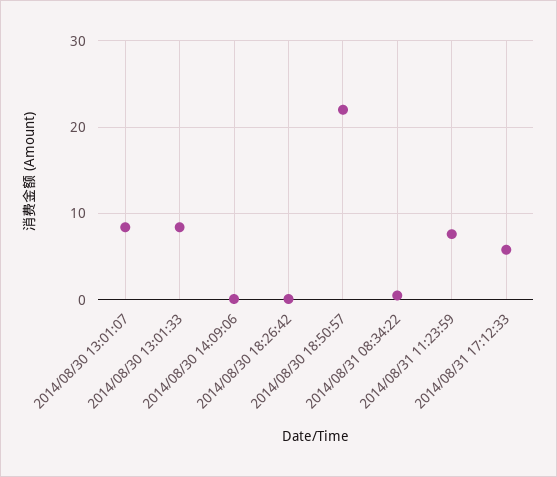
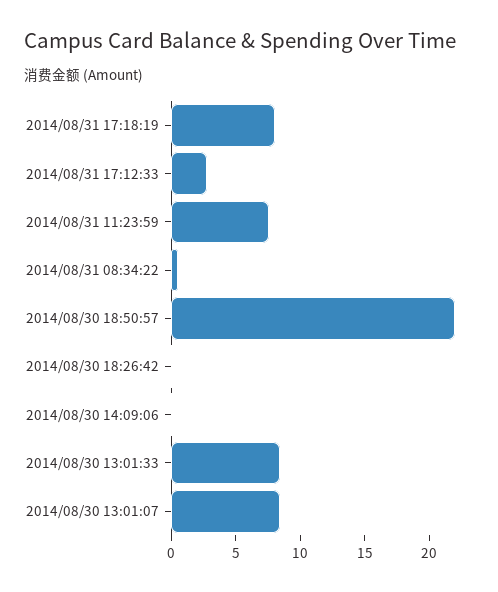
2014/08/31 17:12:33: 6 -> 3
2014/08/31 17:18:19: none -> 8

